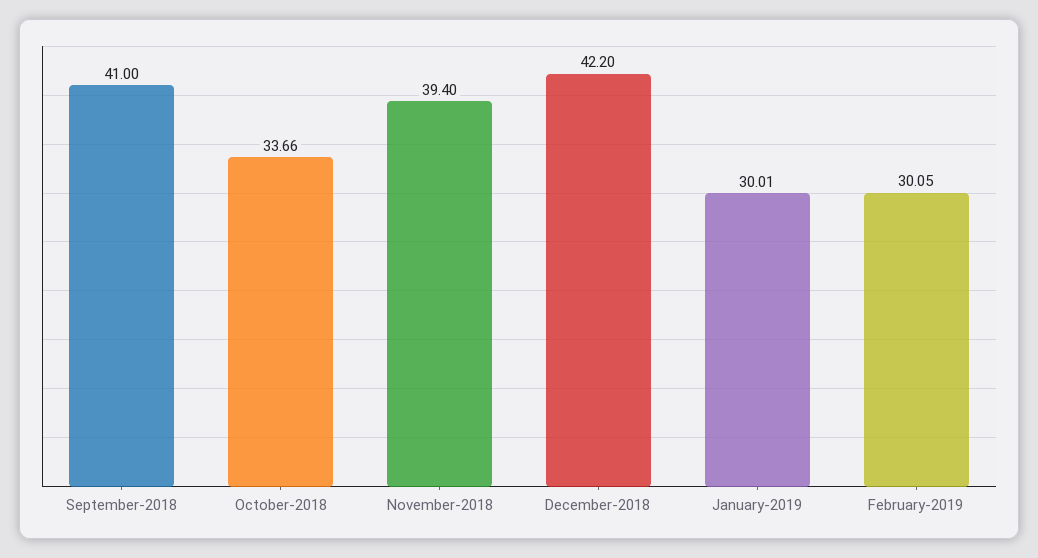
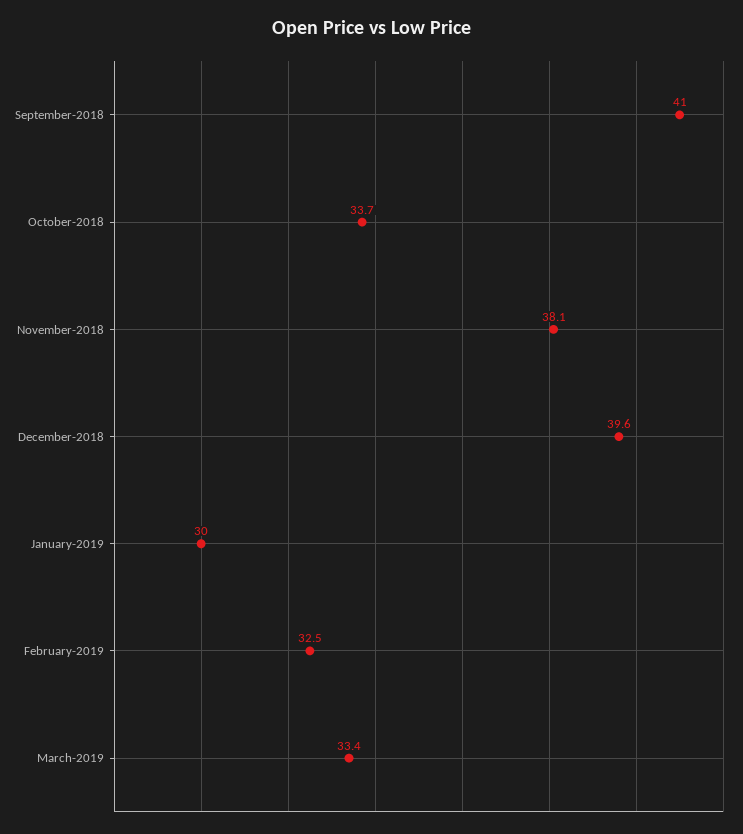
November-2018: 39.4 -> 38.1
December-2018: 42.2 -> 39.6
February-2019: 30.05 -> 32.5
March-2019: none -> 33.4

